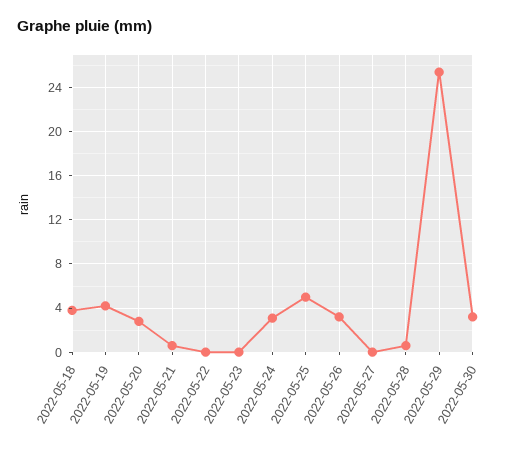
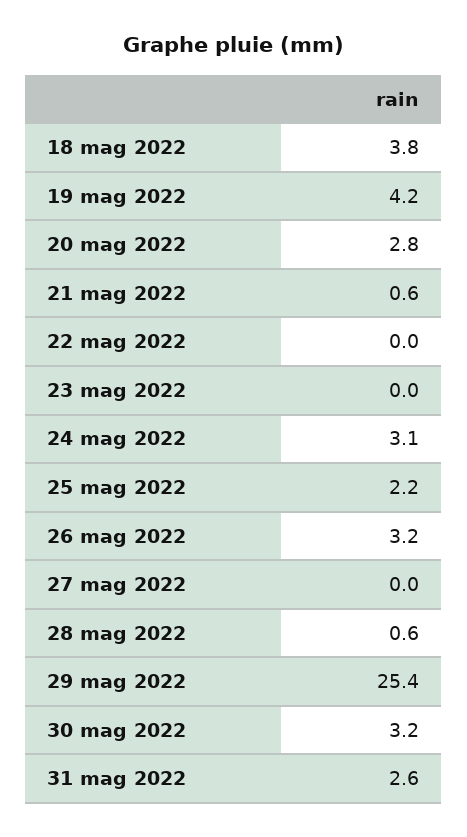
2022-05-25: 5 -> 2.2
31 mag 2022: none -> 2.6

